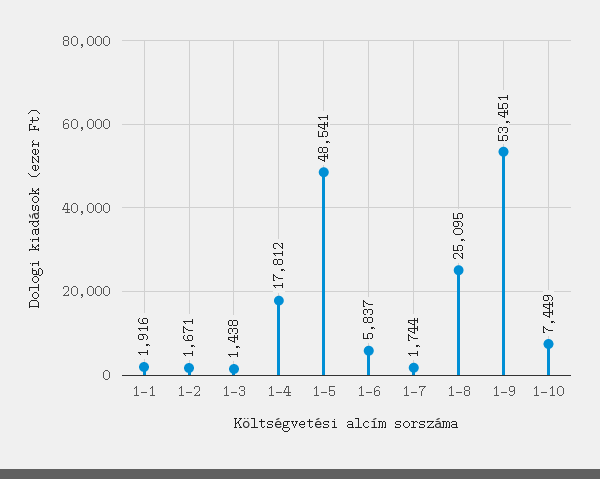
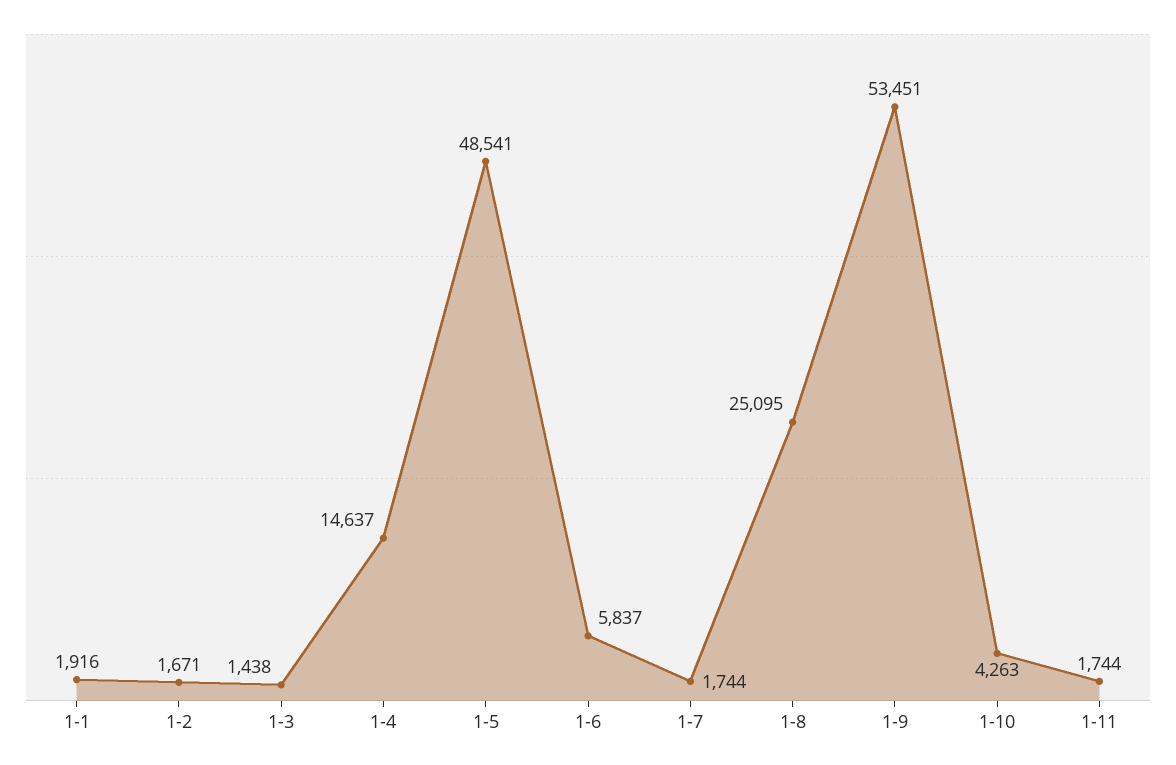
1-4: 17812 -> 14637
1-10: 7449 -> 4263
1-11: none -> 1744

